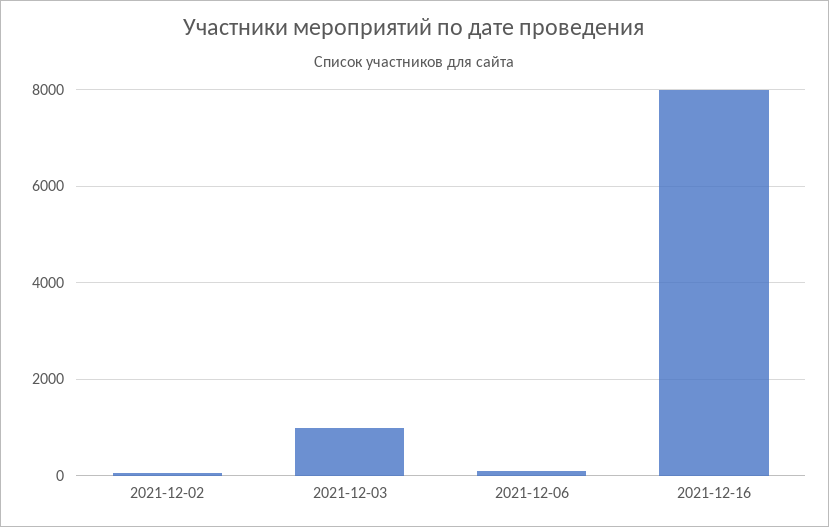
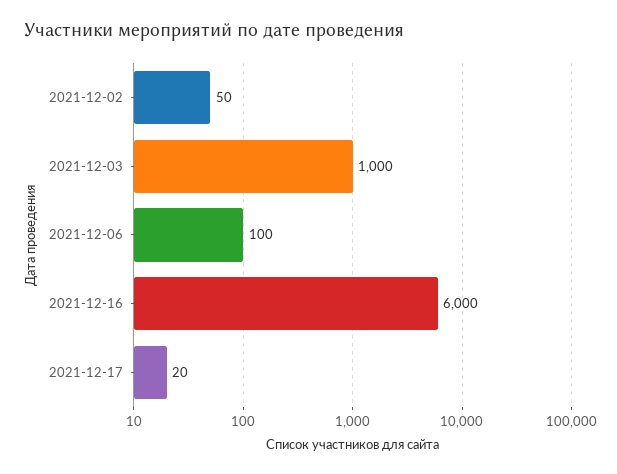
2021-12-16: 8000 -> 6000
2021-12-17: none -> 20

